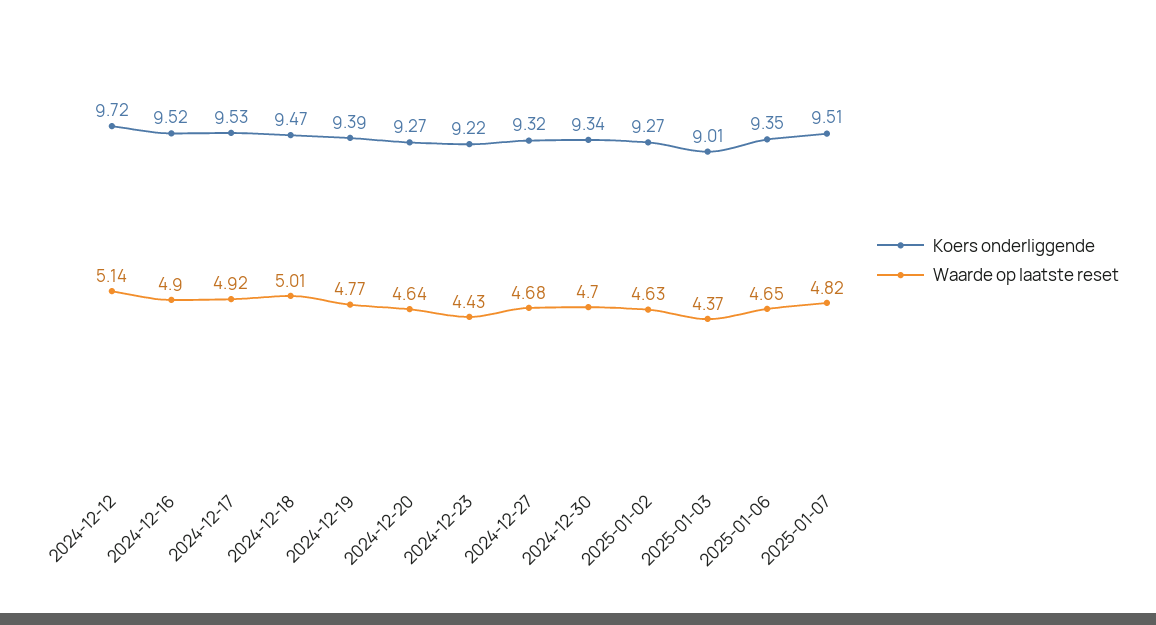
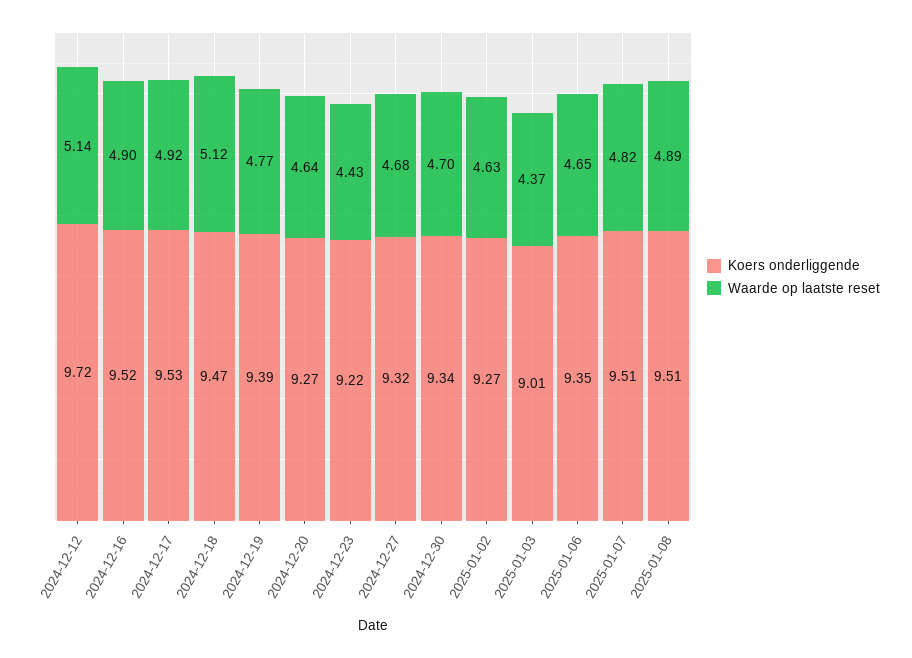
Waarde op laatste reset, 2024-12-18: 5.01 -> 5.12
Koers onderliggende, 2025-01-08: none -> 9.51
Waarde op laatste reset, 2025-01-08: none -> 4.89

